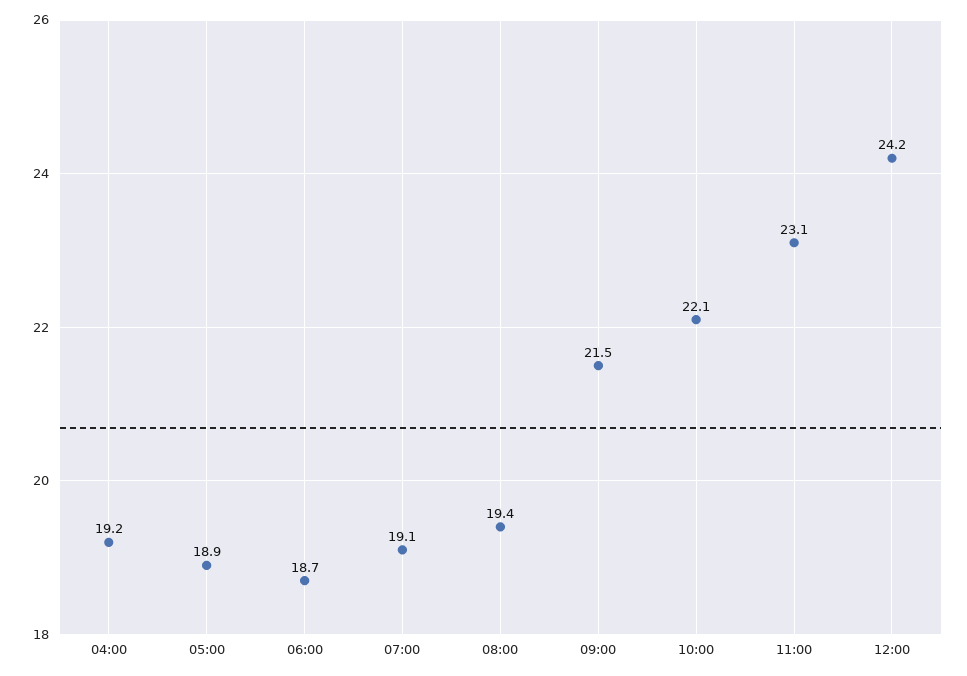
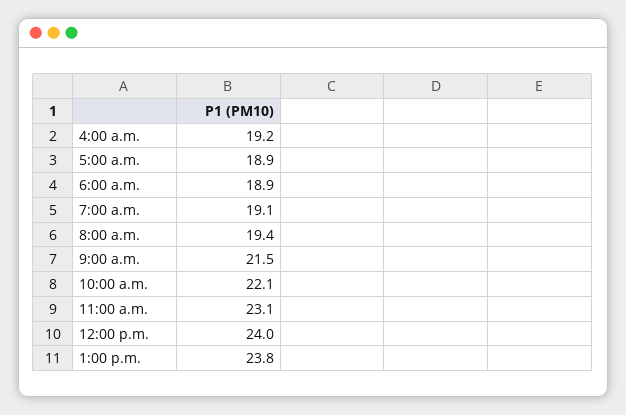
06:00: 18.7 -> 18.9
12:00: 24.2 -> 24
1:00 p.m.: none -> 23.8

